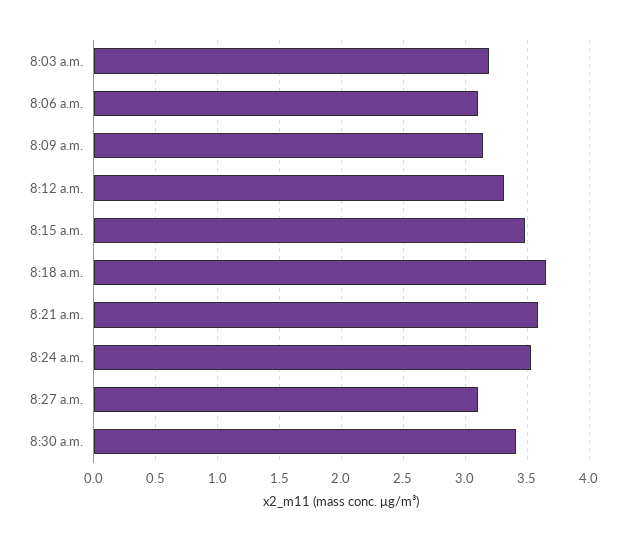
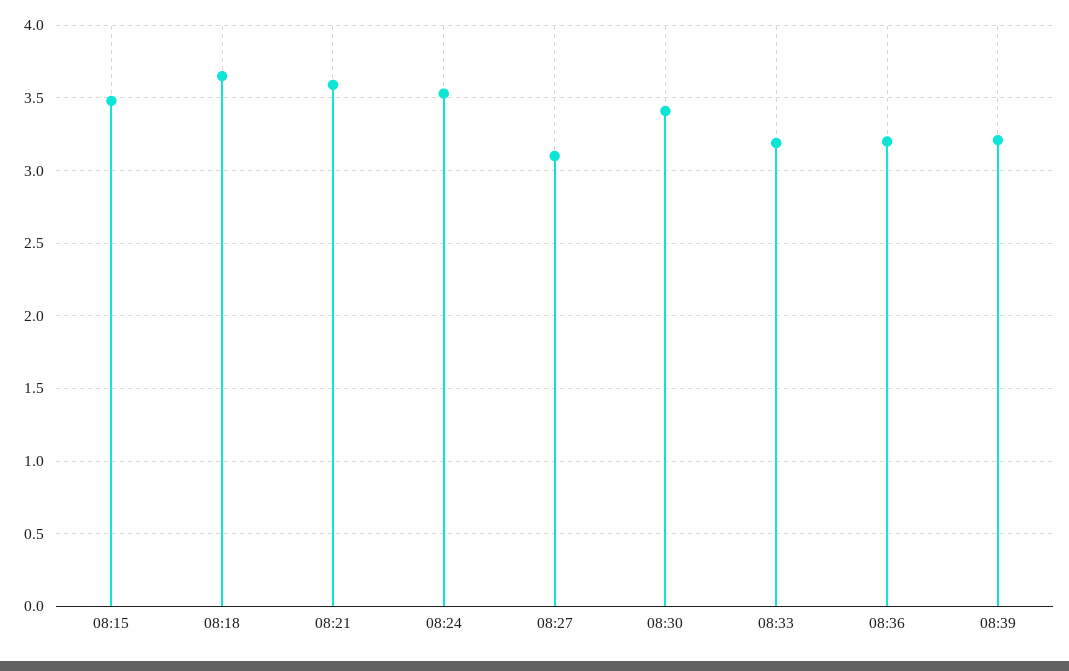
8:03 a.m.: 3.2 -> none
8:06 a.m.: 3.1 -> none
8:09 a.m.: 3.15 -> none
8:12 a.m.: 3.3 -> none
08:33: none -> 3.2
08:36: none -> 3.2
08:39: none -> 3.2

